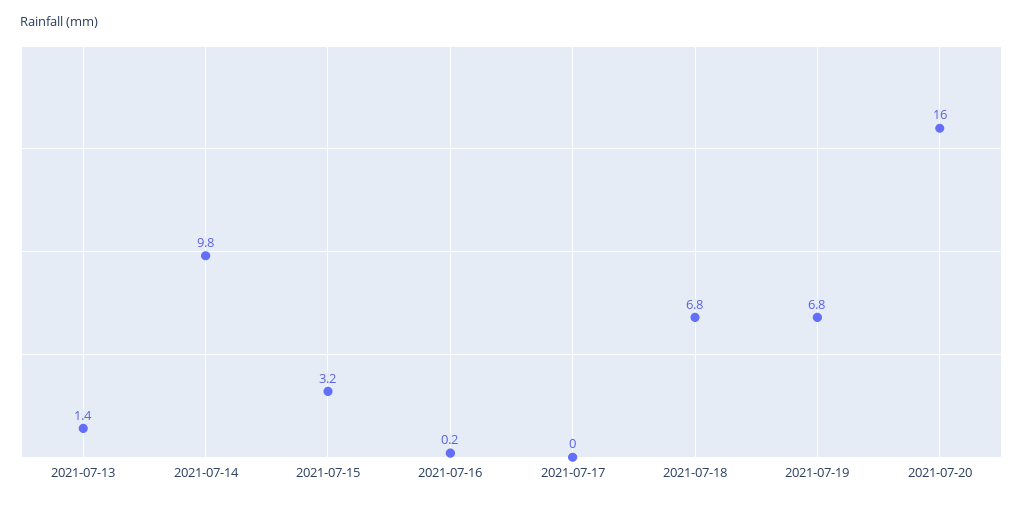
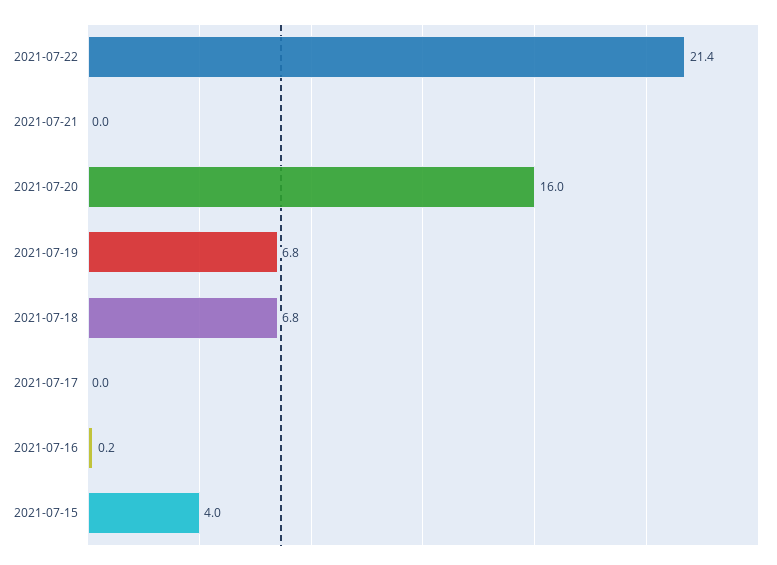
2021-07-13: 1.4 -> none
2021-07-14: 9.8 -> none
2021-07-15: 3.2 -> 4
2021-07-22: none -> 21.4
2021-07-21: none -> 0

